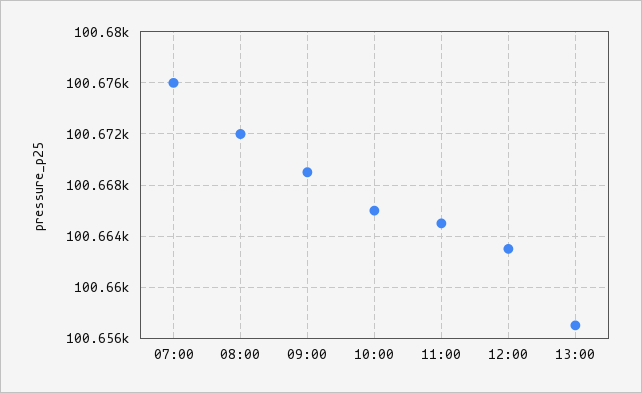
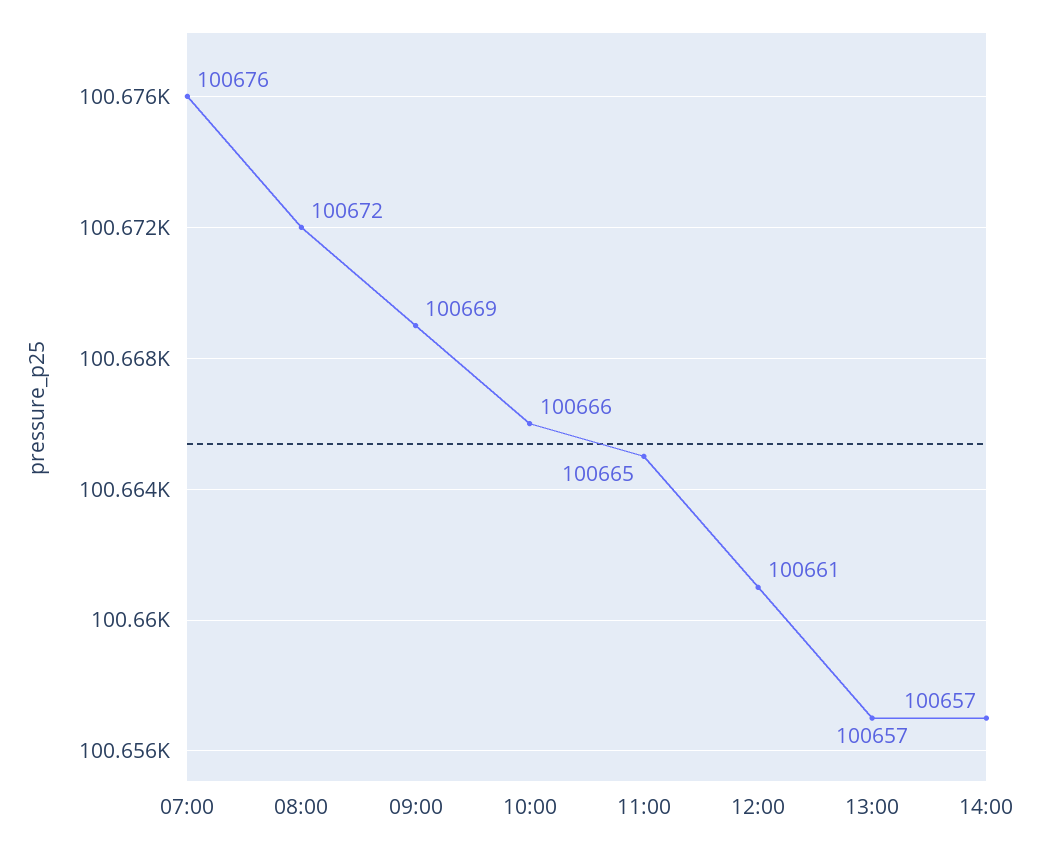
12:00: 100663 -> 100661
14:00: none -> 100657

